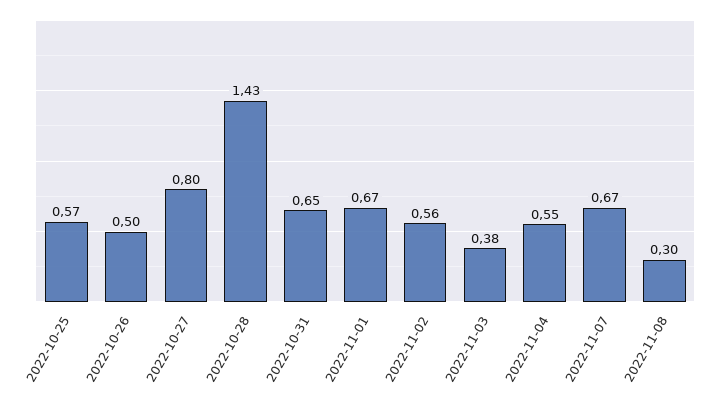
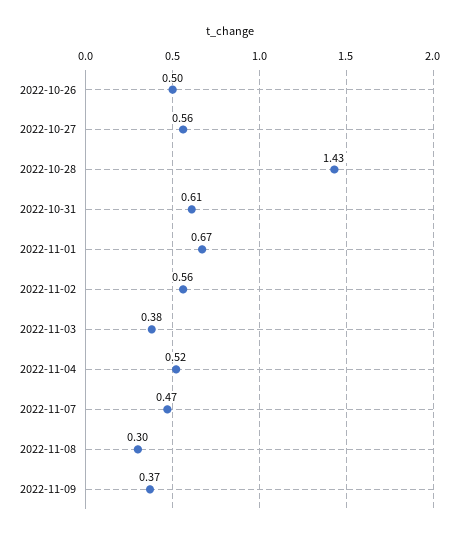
2022-10-25: 0.57 -> none
2022-10-27: 0.8 -> 0.56
2022-10-31: 0.65 -> 0.61
2022-11-04: 0.55 -> 0.52
2022-11-07: 0.67 -> 0.47
2022-11-09: none -> 0.37

